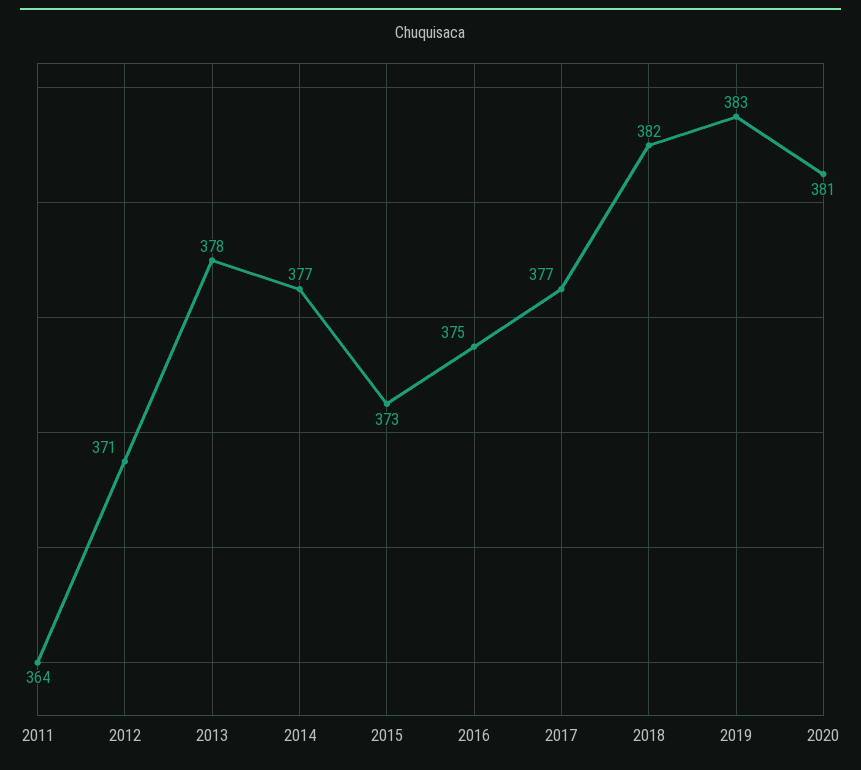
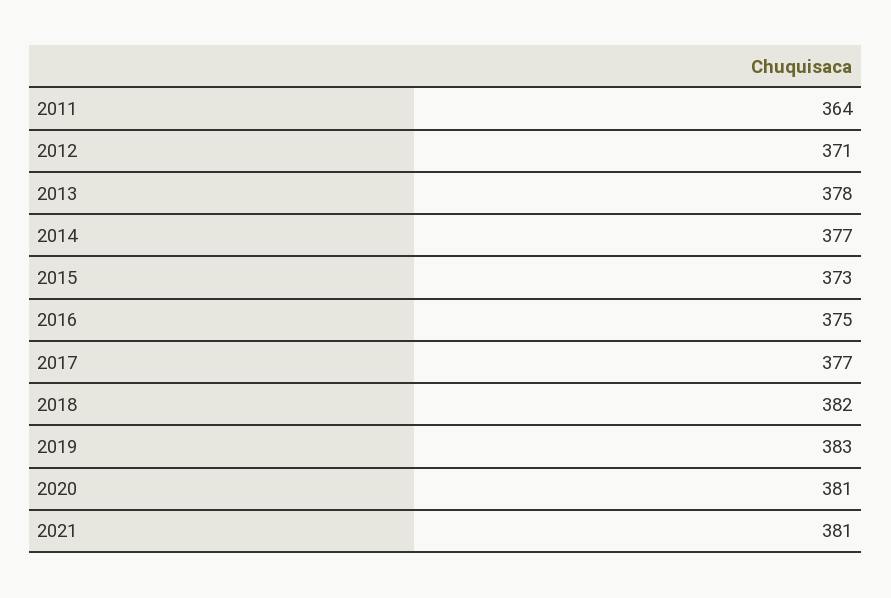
2021: none -> 381

